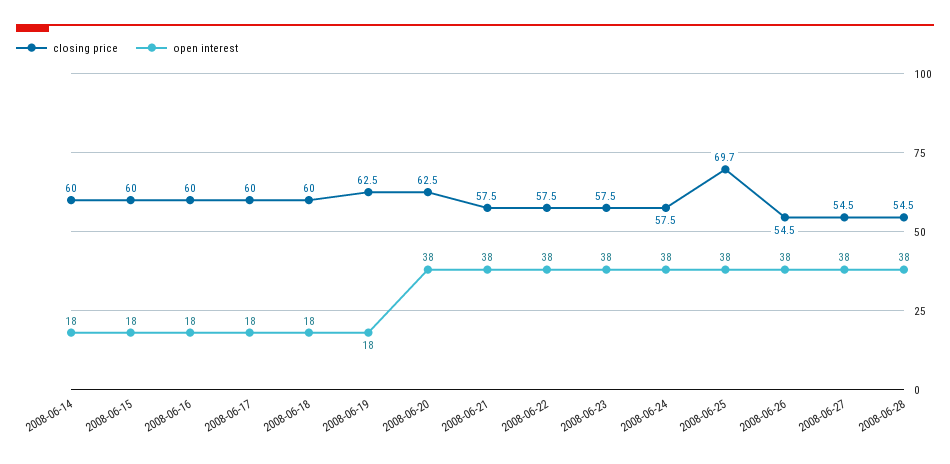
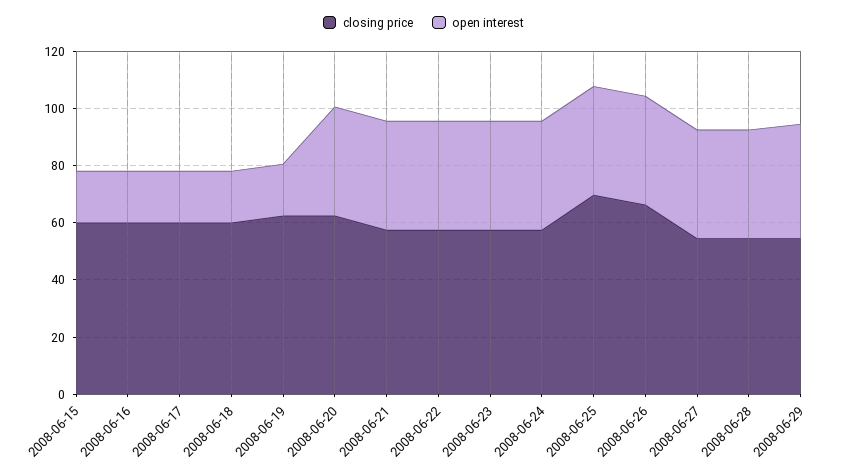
closing price, 2008-06-14: 60 -> none
open interest, 2008-06-14: 18 -> none
closing price, 2008-06-26: 54.5 -> 65
closing price, 2008-06-29: none -> 55
open interest, 2008-06-29: none -> 40

